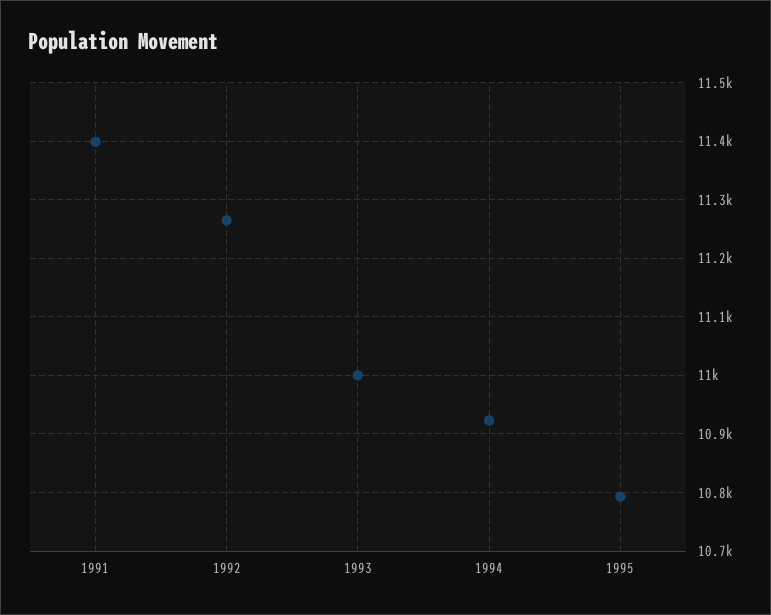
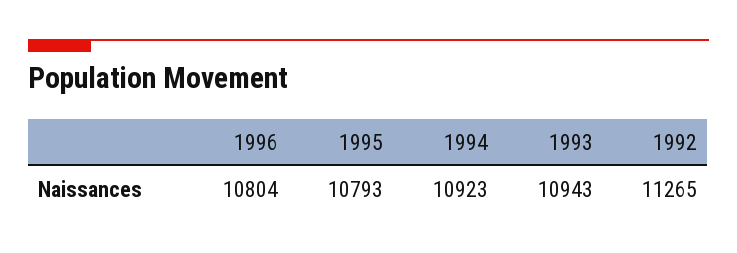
1991: 11400 -> none
1993: 11000 -> 10943
1996: none -> 10804

